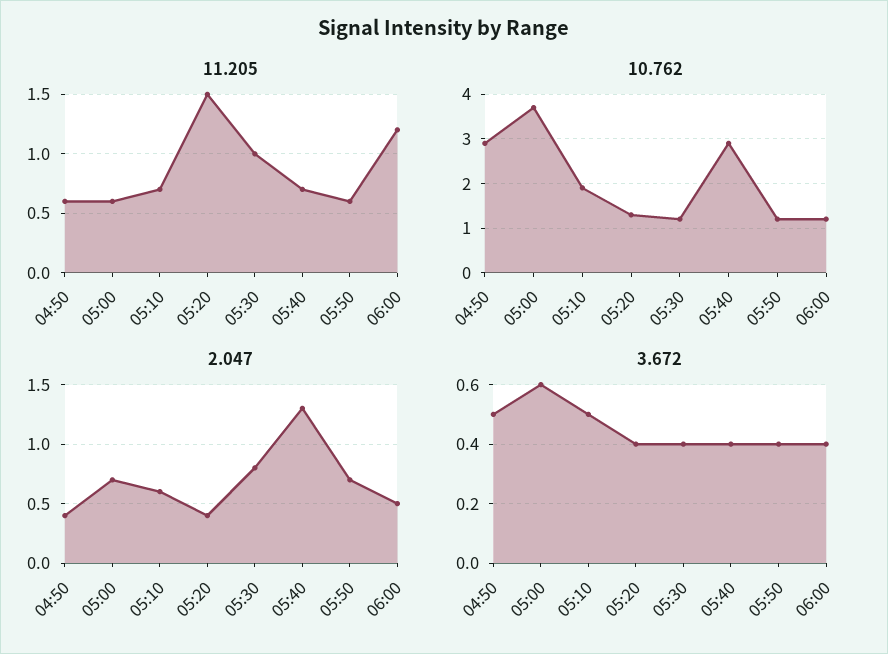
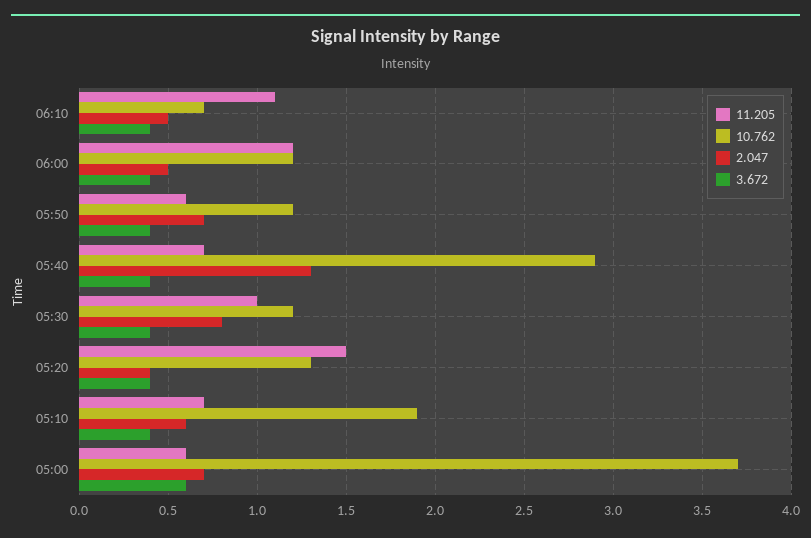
11.205, 04:50: 0.6 -> none
10.762, 04:50: 3 -> none
2.047, 04:50: 0.4 -> none
3.672, 04:50: 0.5 -> none
3.672, 05:10: 0.5 -> 0.4
11.205, 06:10: none -> 1.1
10.762, 06:10: none -> 0.7
2.047, 06:10: none -> 0.5
3.672, 06:10: none -> 0.4

